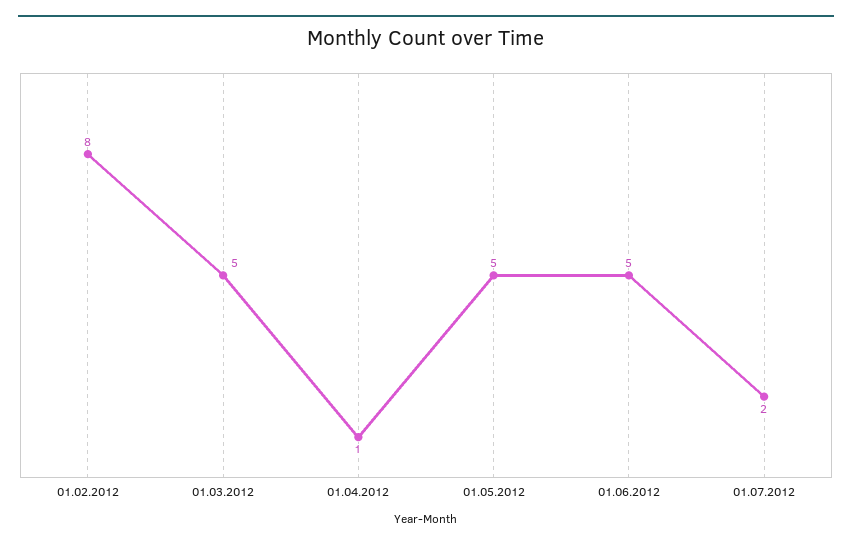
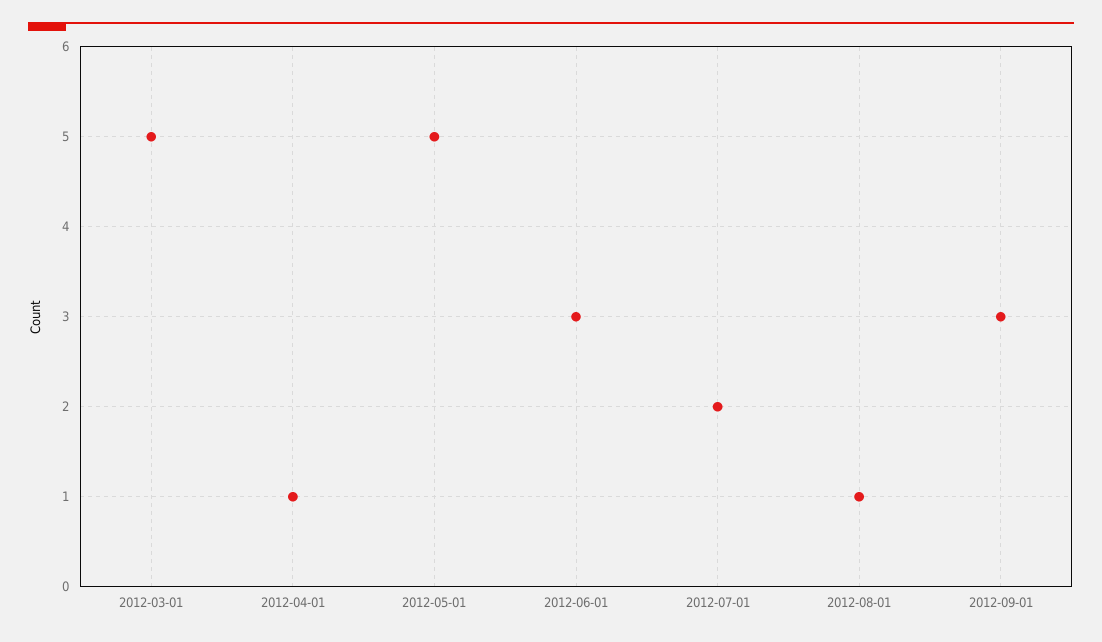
01.02.2012: 8 -> none
01.06.2012: 5 -> 3
2012-08-01: none -> 1
2012-09-01: none -> 3

